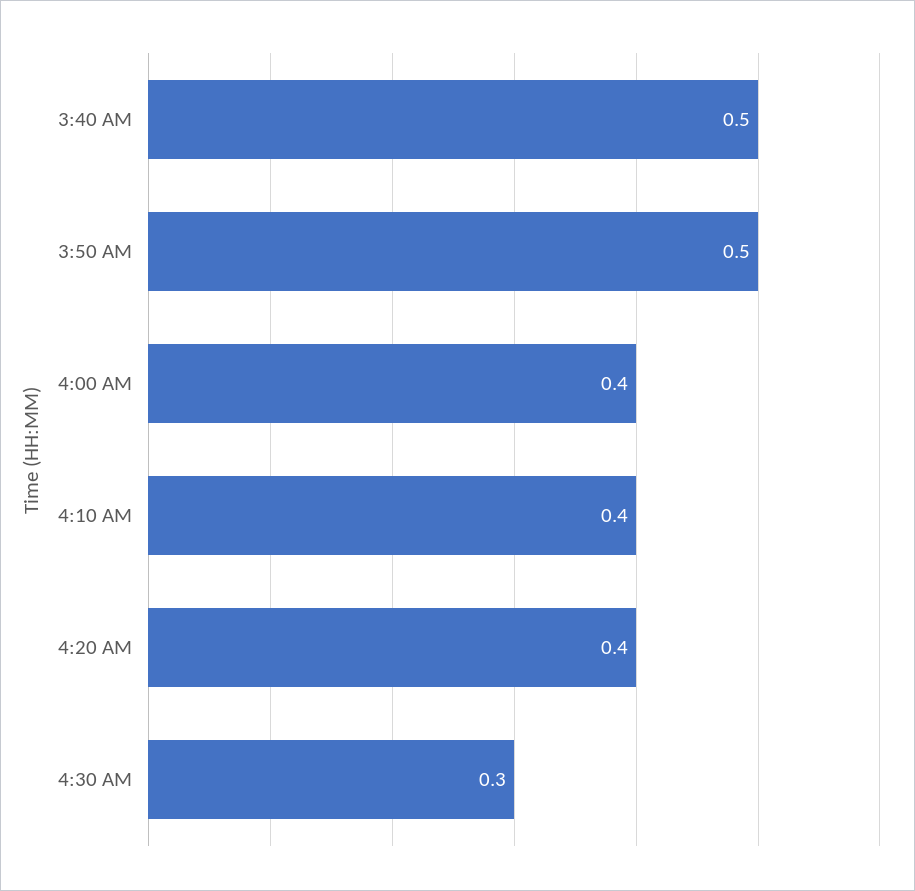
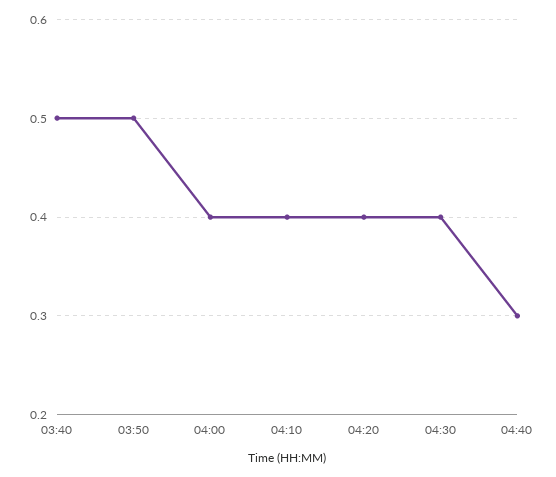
4:30 AM: 0.3 -> 0.4
04:40: none -> 0.3

